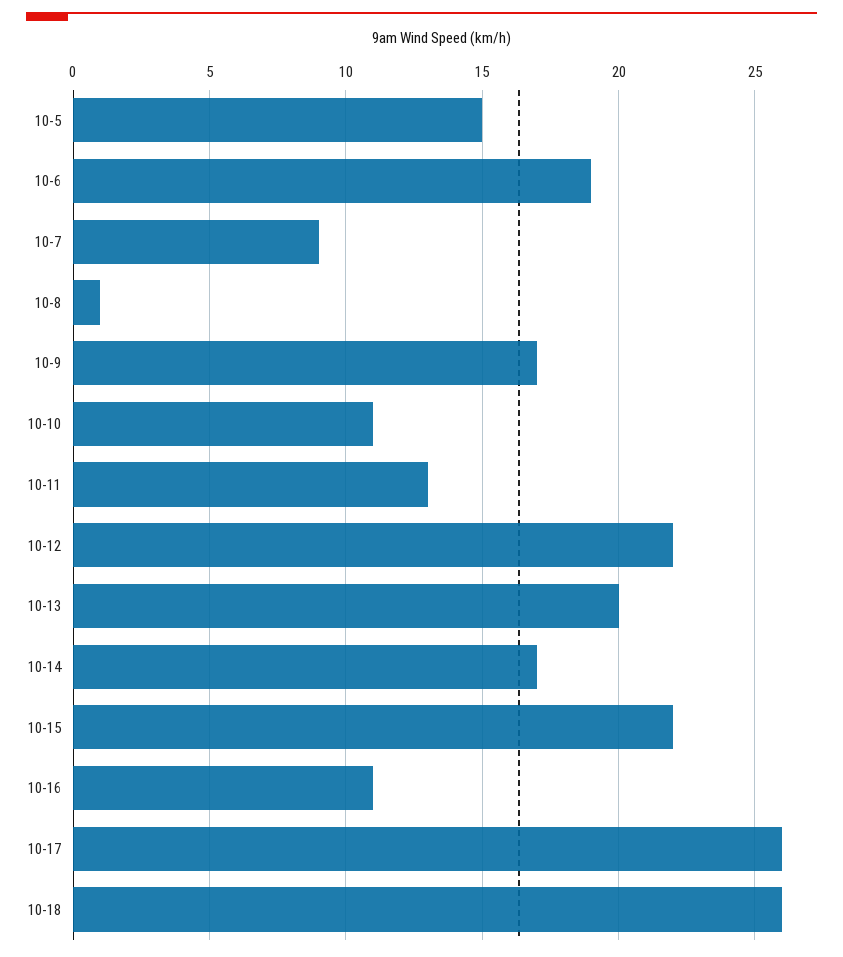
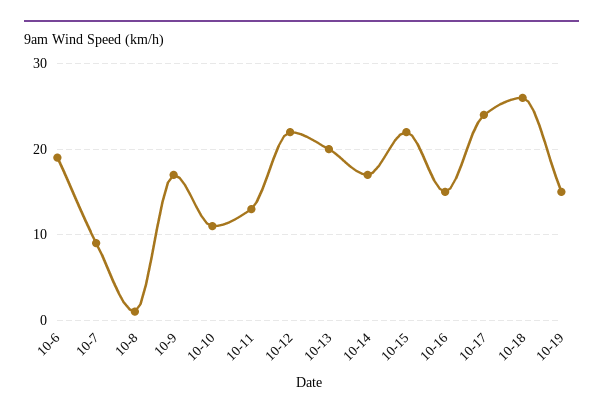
10-5: 15 -> none
10-16: 11 -> 15
10-17: 26 -> 24
10-19: none -> 15

